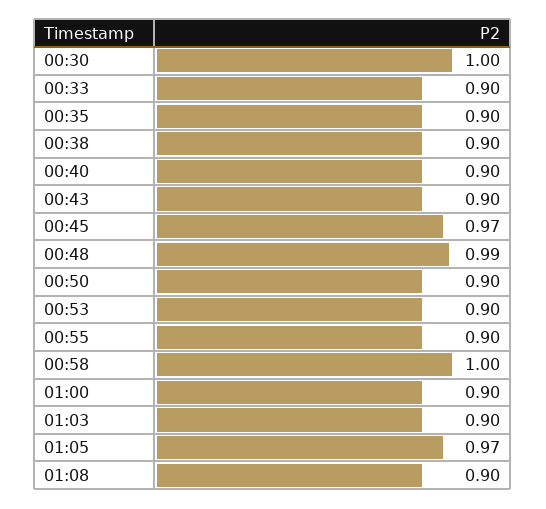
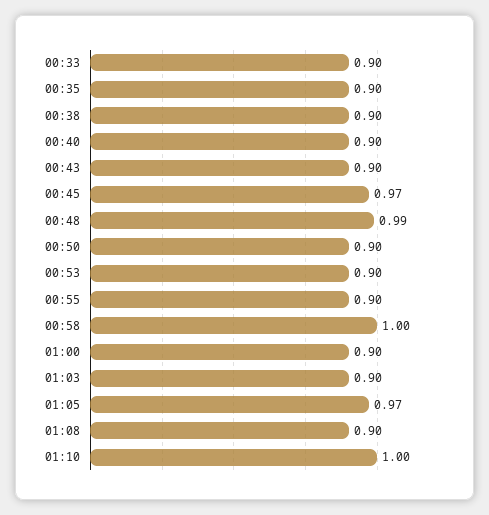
00:30: 1 -> none
01:10: none -> 1

